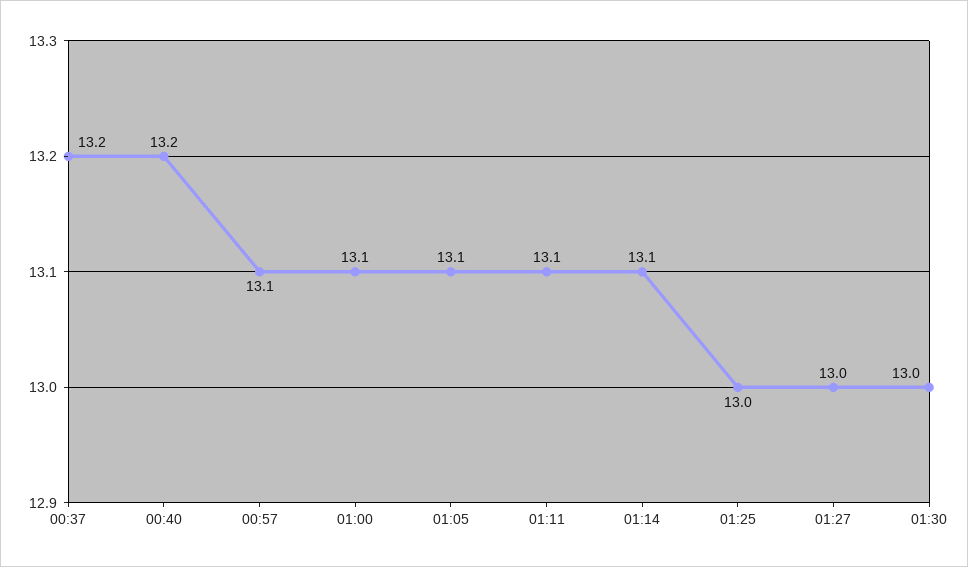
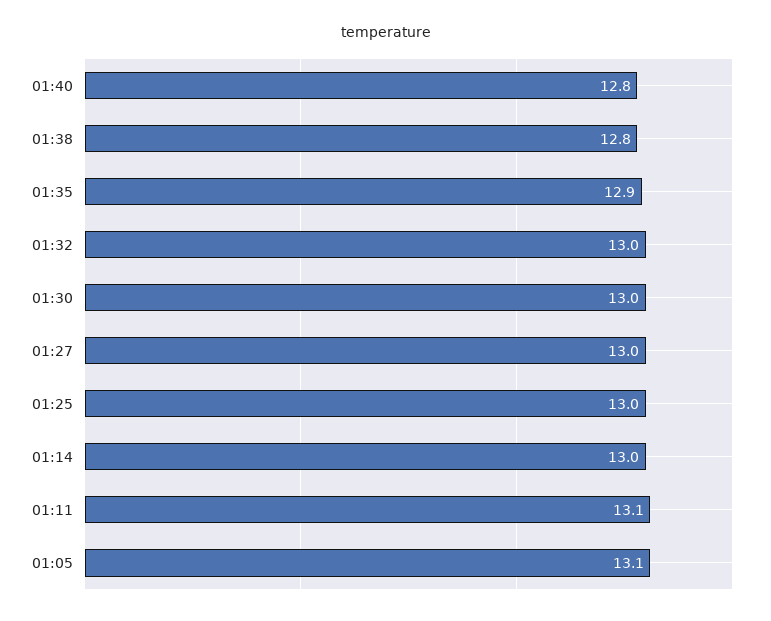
00:37: 13.2 -> none
00:40: 13.2 -> none
00:57: 13.1 -> none
01:00: 13.1 -> none
01:14: 13.1 -> 13
01:40: none -> 12.8
01:38: none -> 12.8
01:35: none -> 12.9
01:32: none -> 13

